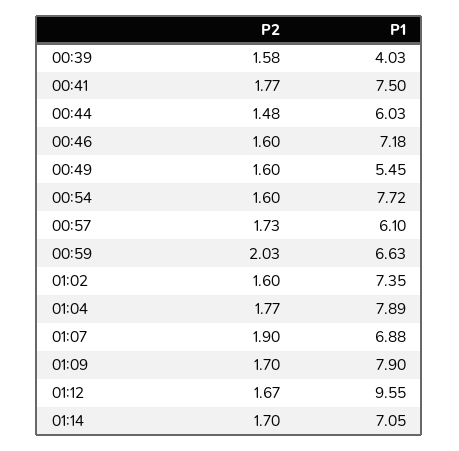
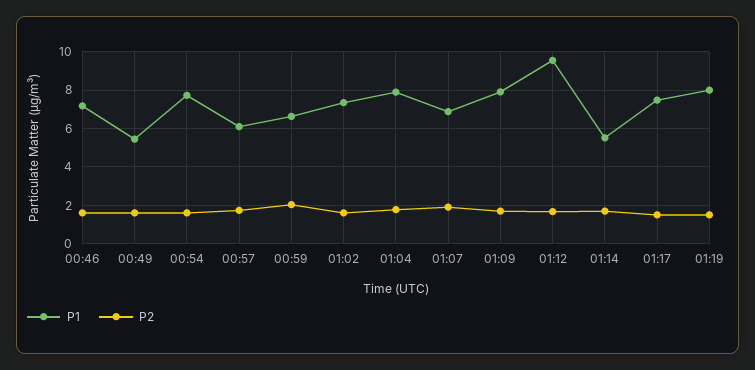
P2, 00:39: 1.58 -> none
P1, 00:39: 4.03 -> none
P2, 00:41: 1.77 -> none
P1, 00:41: 7.5 -> none
P2, 00:44: 1.48 -> none
P1, 00:44: 6.03 -> none
P1, 01:14: 7.05 -> 5.5
P1, 01:17: none -> 7.5
P2, 01:17: none -> 1.5
P1, 01:19: none -> 8
P2, 01:19: none -> 1.5

